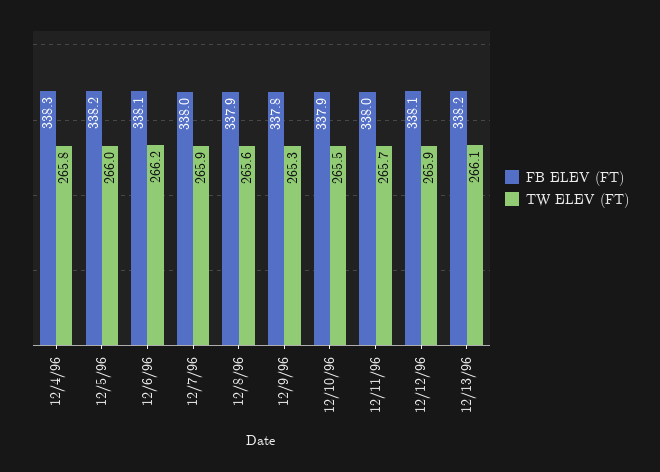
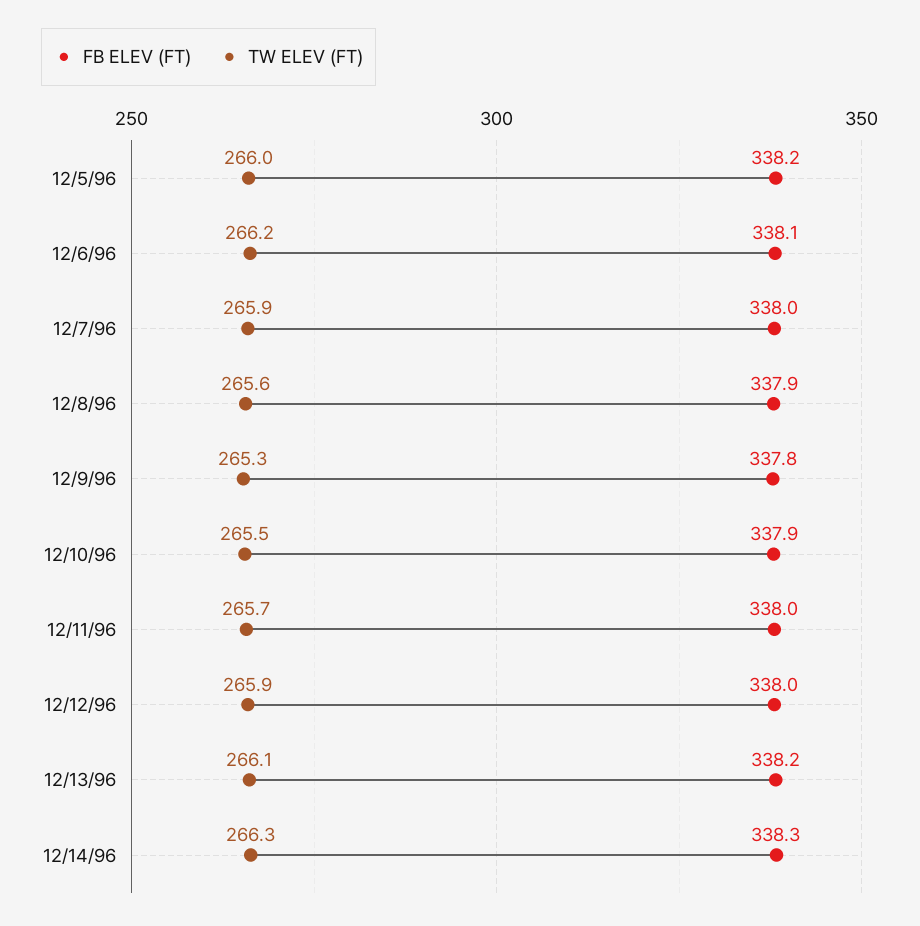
FB ELEV (FT), 12/4/96: 338.3 -> none
TW ELEV (FT), 12/4/96: 265.8 -> none
FB ELEV (FT), 12/12/96: 338.1 -> 338
FB ELEV (FT), 12/14/96: none -> 338.3
TW ELEV (FT), 12/14/96: none -> 266.3

